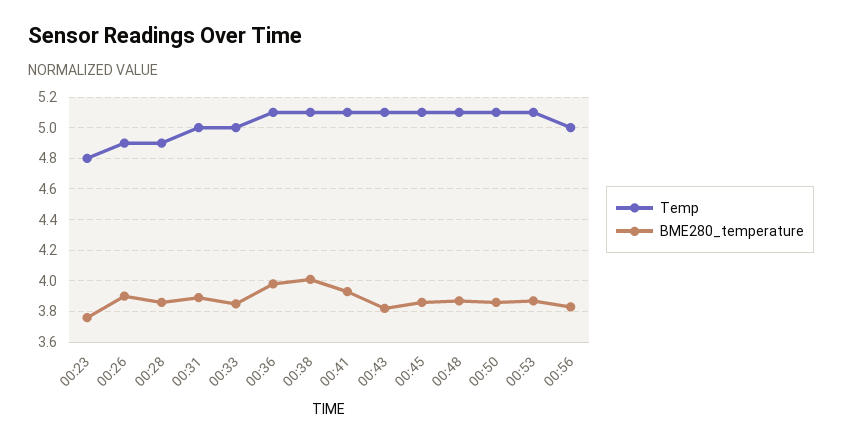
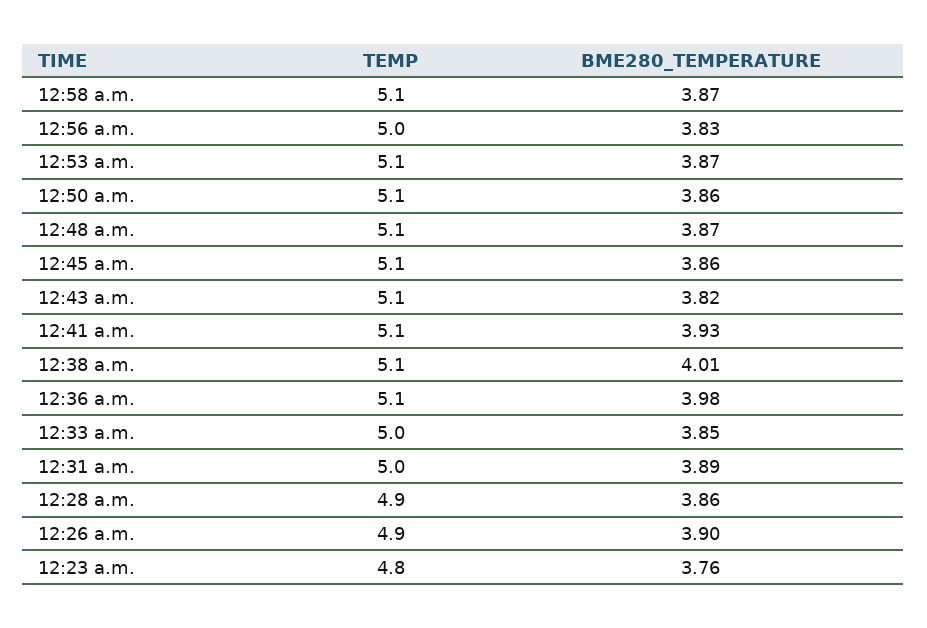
Temp, 12:58 a.m.: none -> 5.1
BME280_temperature, 12:58 a.m.: none -> 3.87

